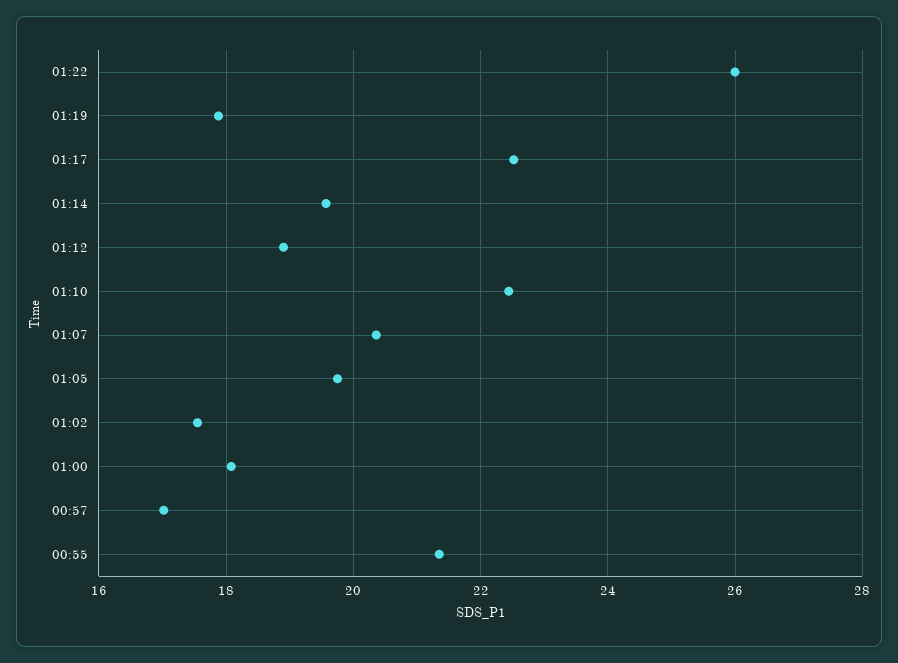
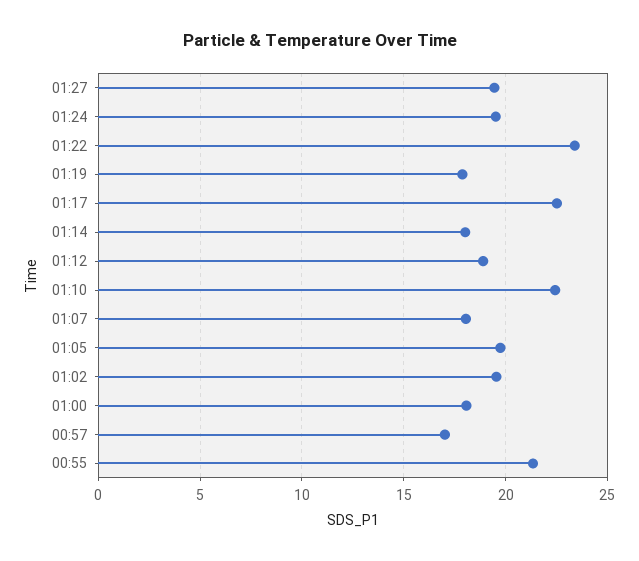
01:22: 26 -> 23.5
01:14: 19.6 -> 18
01:07: 20.4 -> 18
01:02: 17.6 -> 19.5
01:27: none -> 19.5
01:24: none -> 19.5

